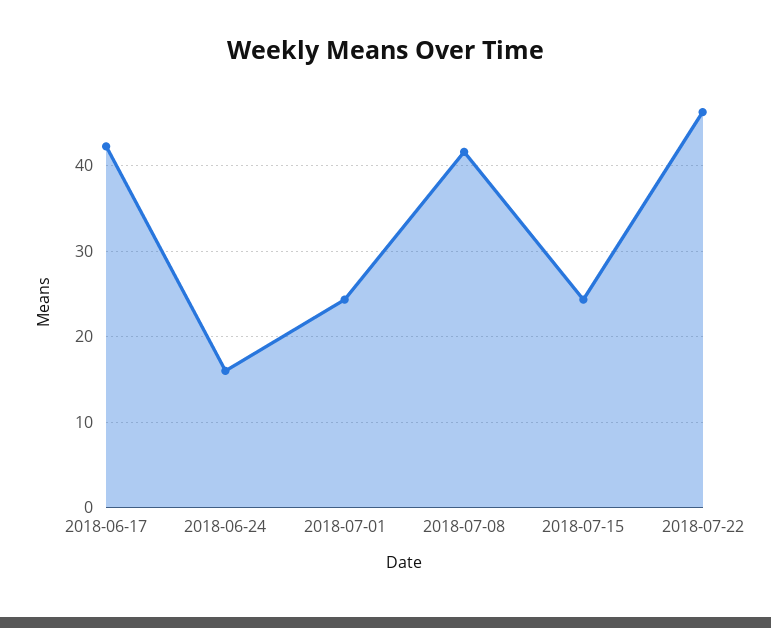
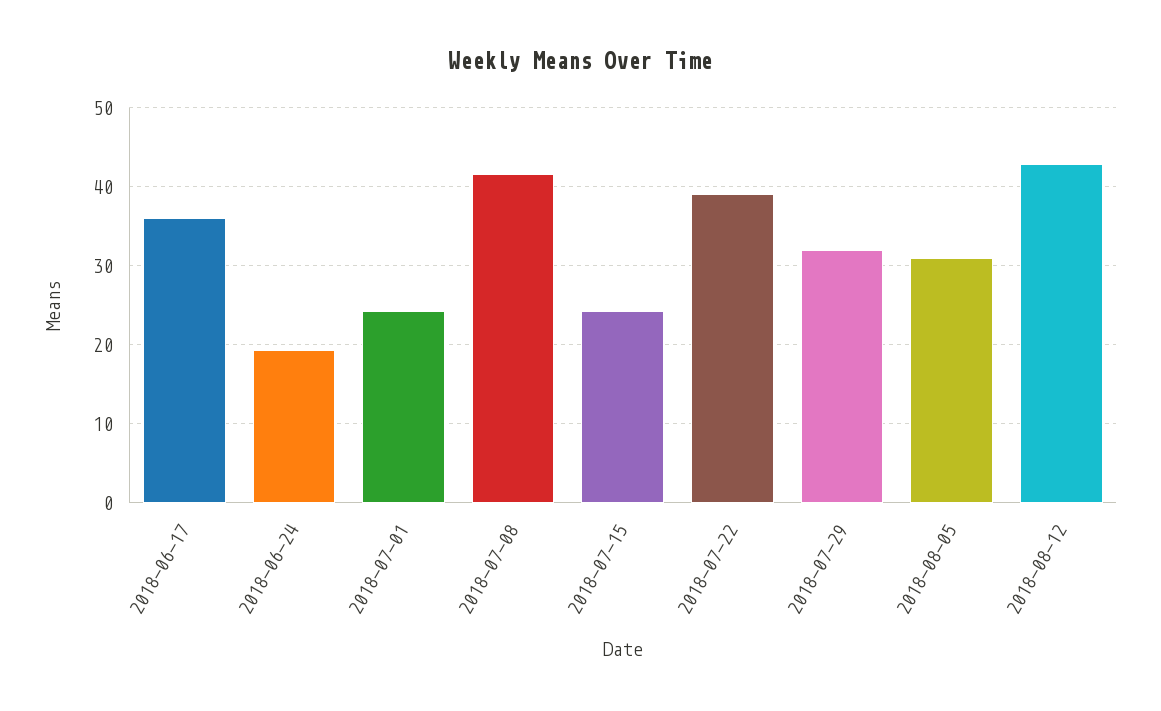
2018-06-17: 42 -> 36
2018-06-24: 16 -> 19
2018-07-22: 46 -> 39
2018-07-29: none -> 32
2018-08-05: none -> 31
2018-08-12: none -> 43

